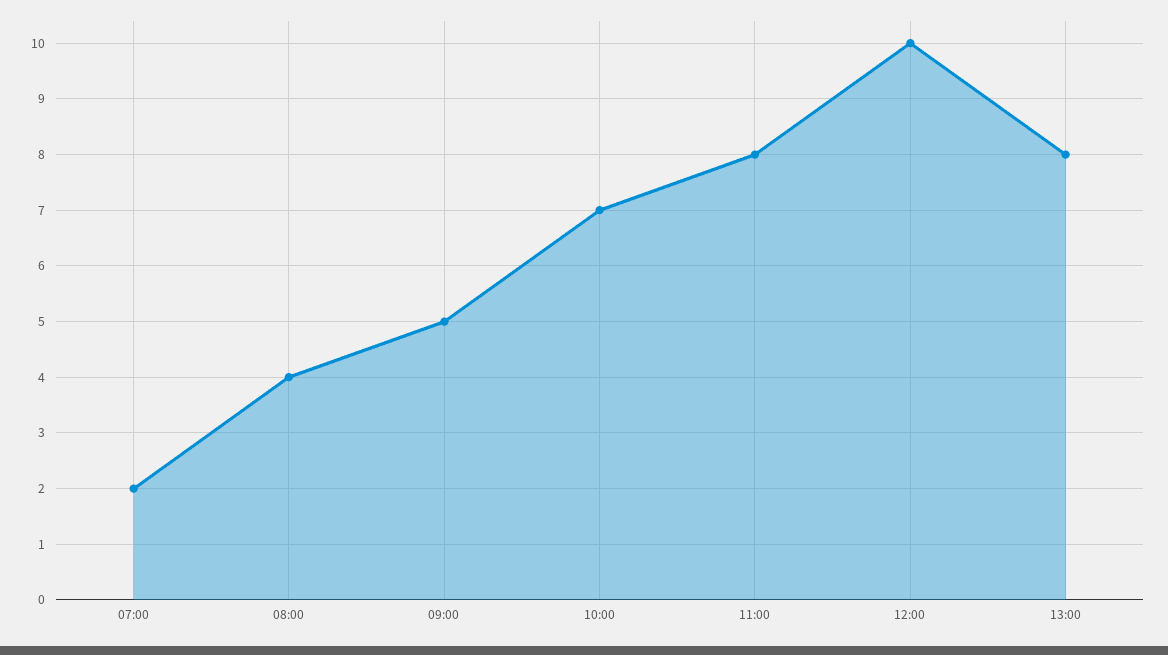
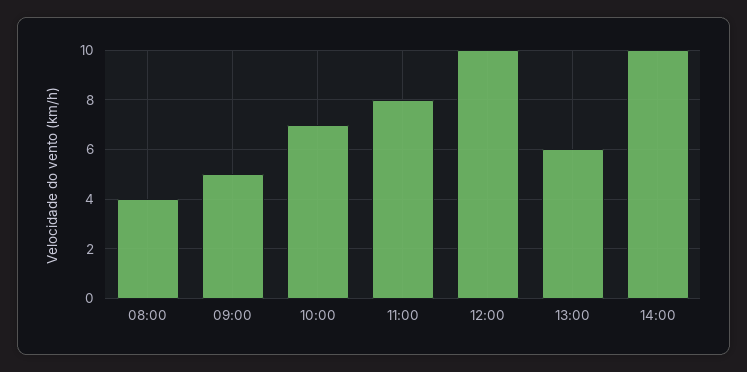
07:00: 2 -> none
13:00: 8 -> 6
14:00: none -> 10

